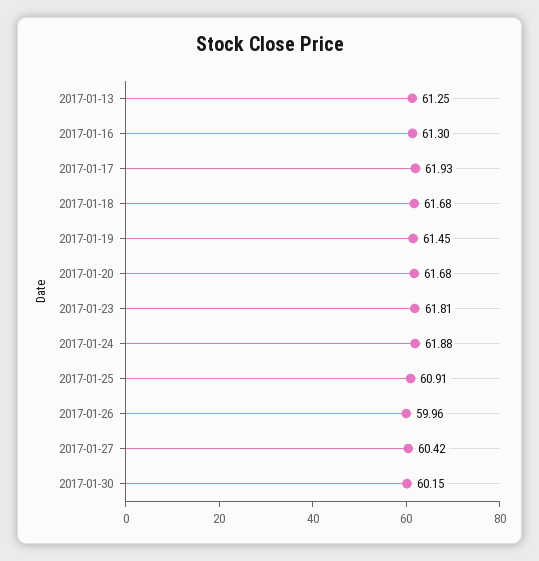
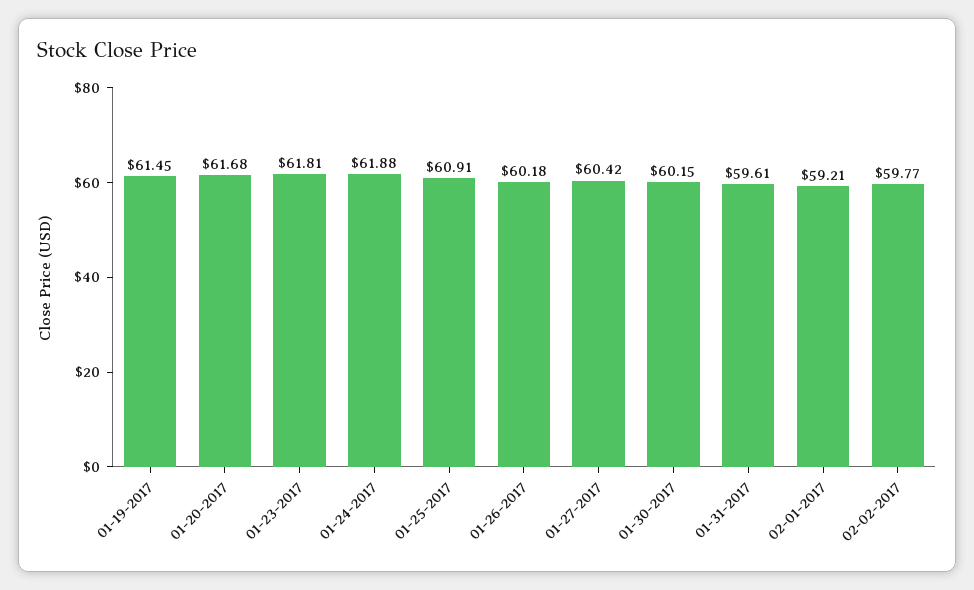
2017-01-13: 61.25 -> none
2017-01-16: 61.3 -> none
2017-01-17: 61.93 -> none
2017-01-18: 61.68 -> none
2017-01-26: 59.96 -> 60.18
01-31-2017: none -> 59.61
02-01-2017: none -> 59.21
02-02-2017: none -> 59.77

